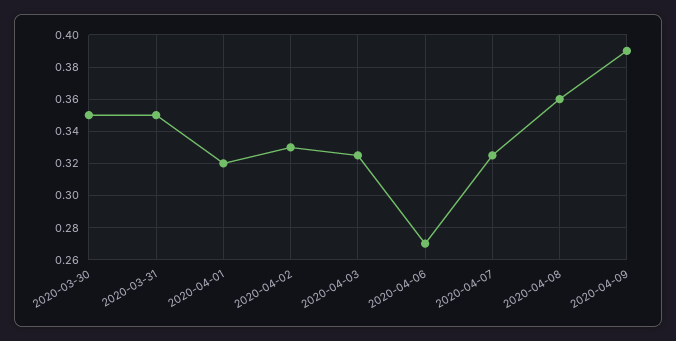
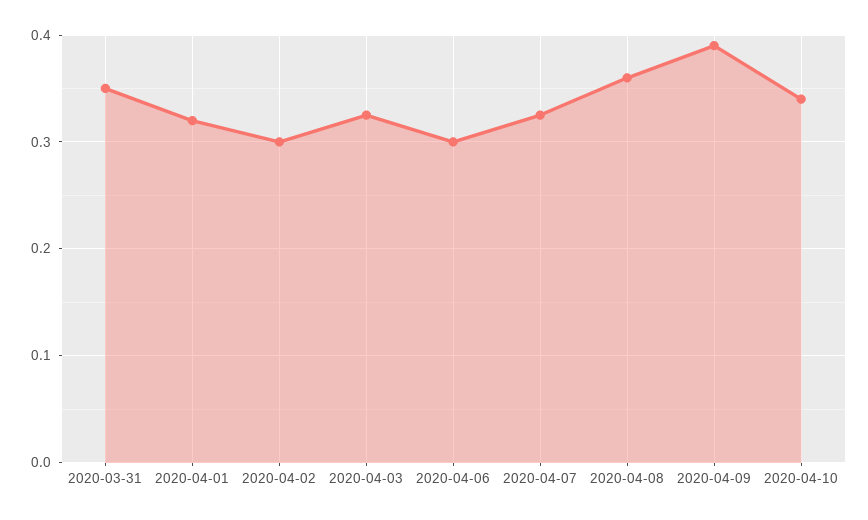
2020-03-30: 0.35 -> none
2020-04-02: 0.33 -> 0.3
2020-04-06: 0.27 -> 0.3
2020-04-10: none -> 0.34

